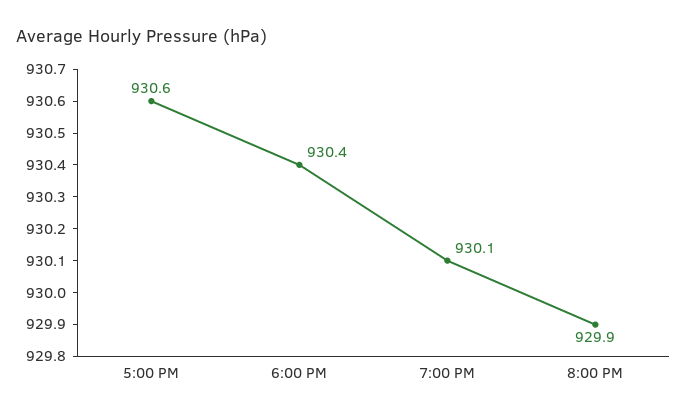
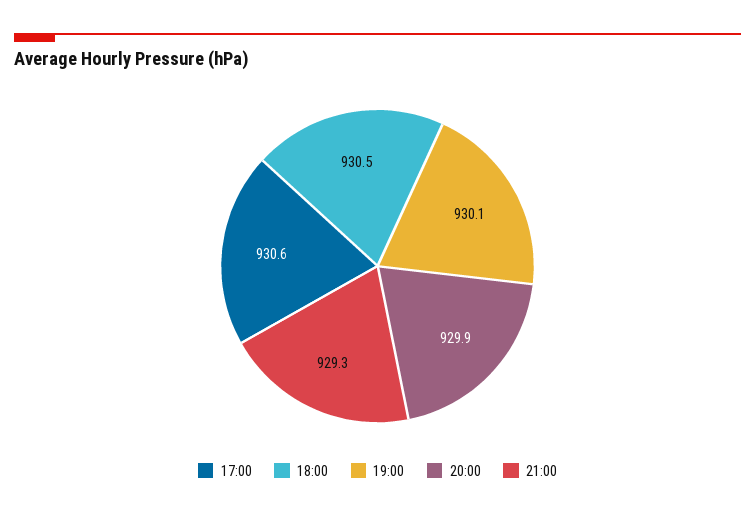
6:00 PM: 930.4 -> 930.5
21:00: none -> 929.3

